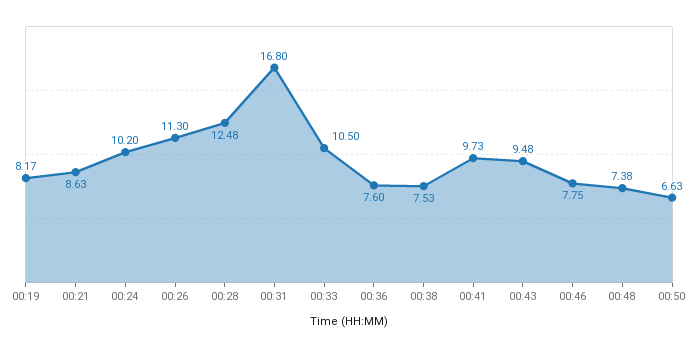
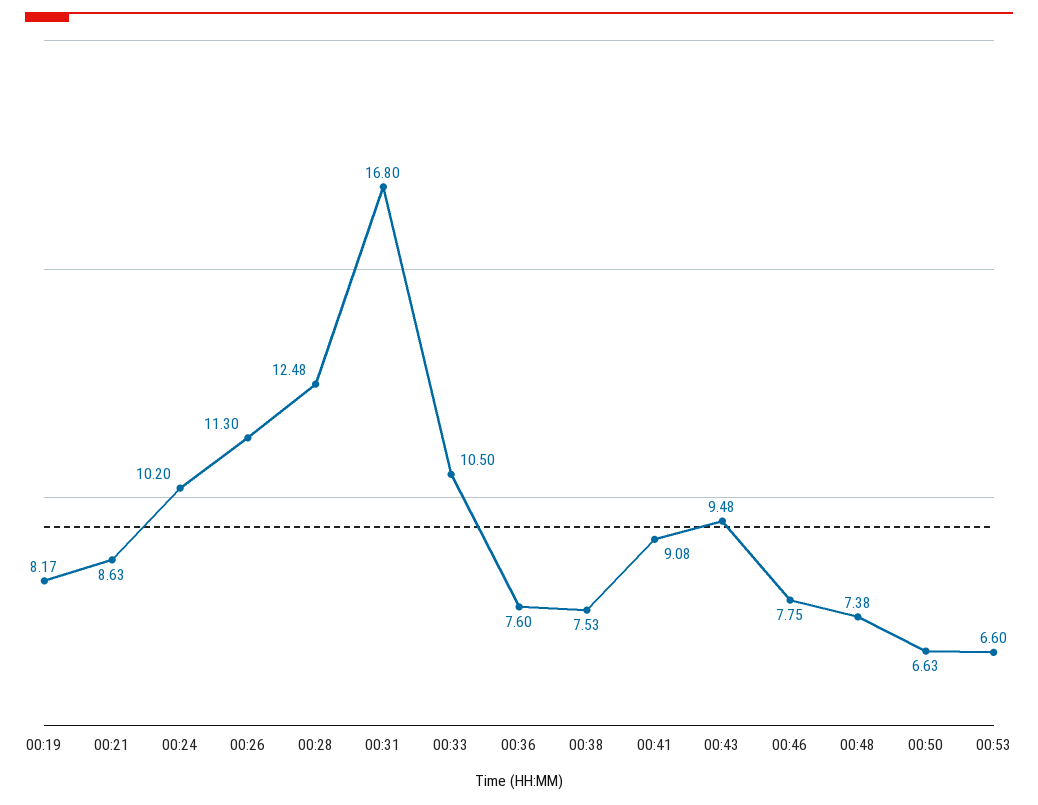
00:41: 9.73 -> 9.08
00:53: none -> 6.6

